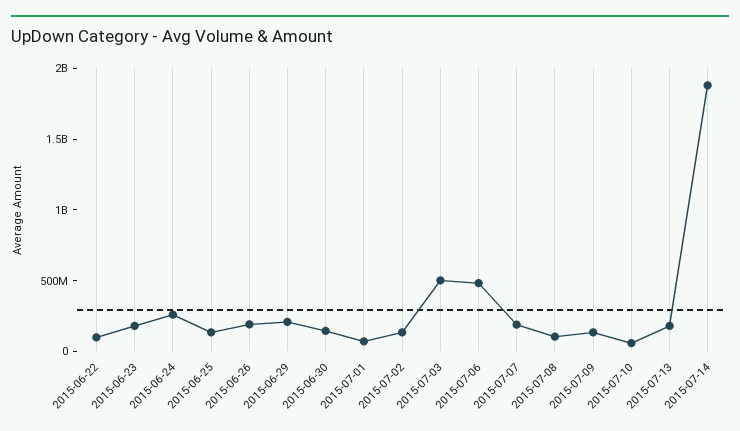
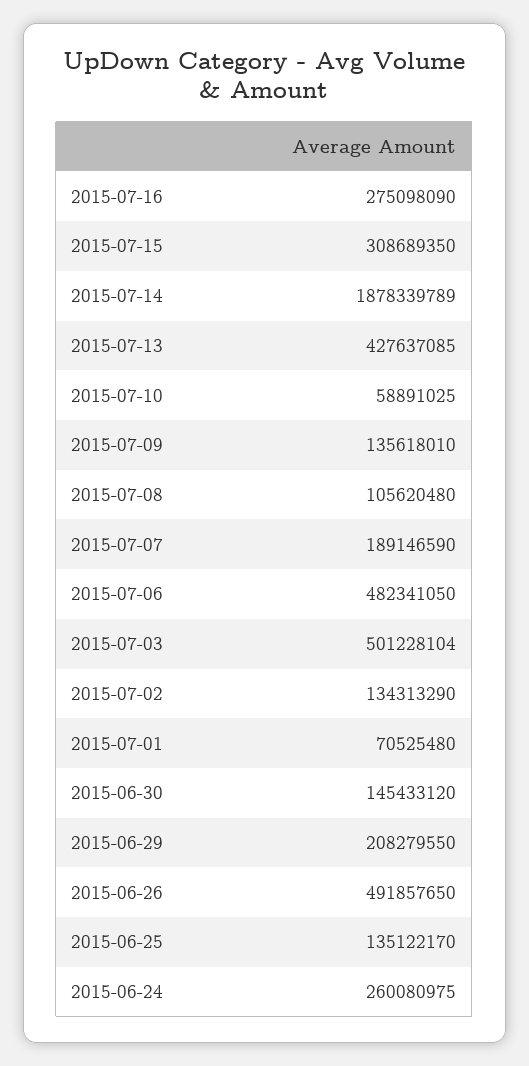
2015-06-22: 100000000 -> none
2015-06-23: 200000000 -> none
2015-06-26: 200000000 -> 491857650
2015-07-13: 200000000 -> 427637085
2015-07-16: none -> 275098090
2015-07-15: none -> 308689350

